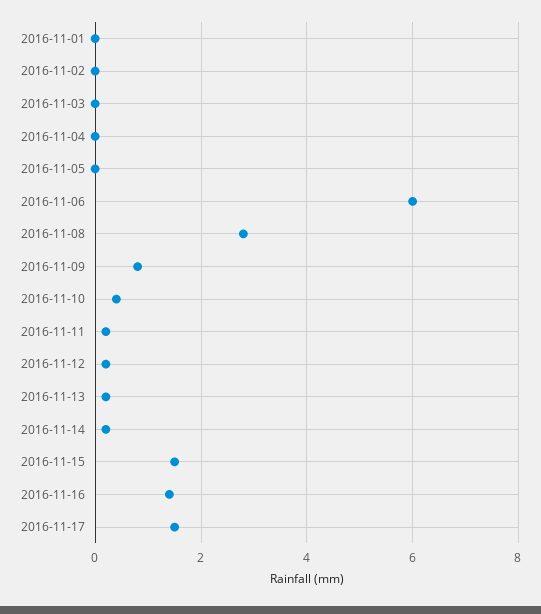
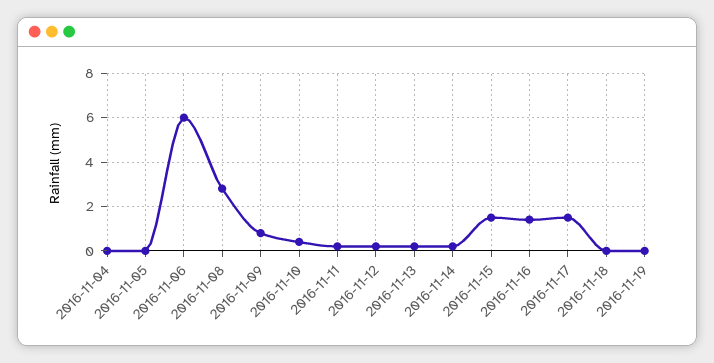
2016-11-01: 0 -> none
2016-11-02: 0 -> none
2016-11-03: 0 -> none
2016-11-18: none -> 0
2016-11-19: none -> 0

